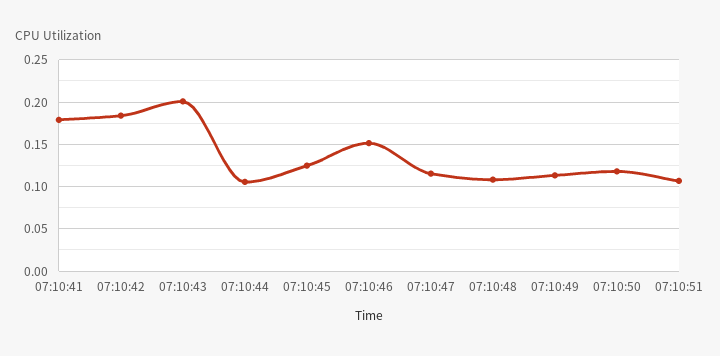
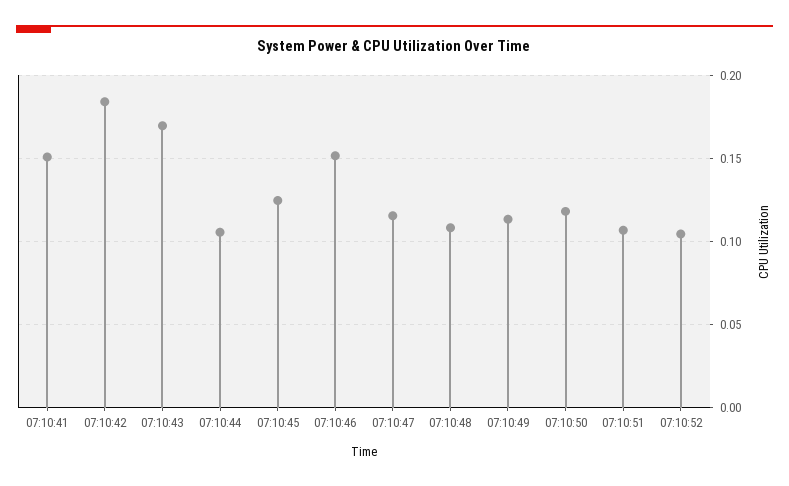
07:10:41: 0.18 -> 0.15
07:10:43: 0.2 -> 0.17
07:10:52: none -> 0.105

